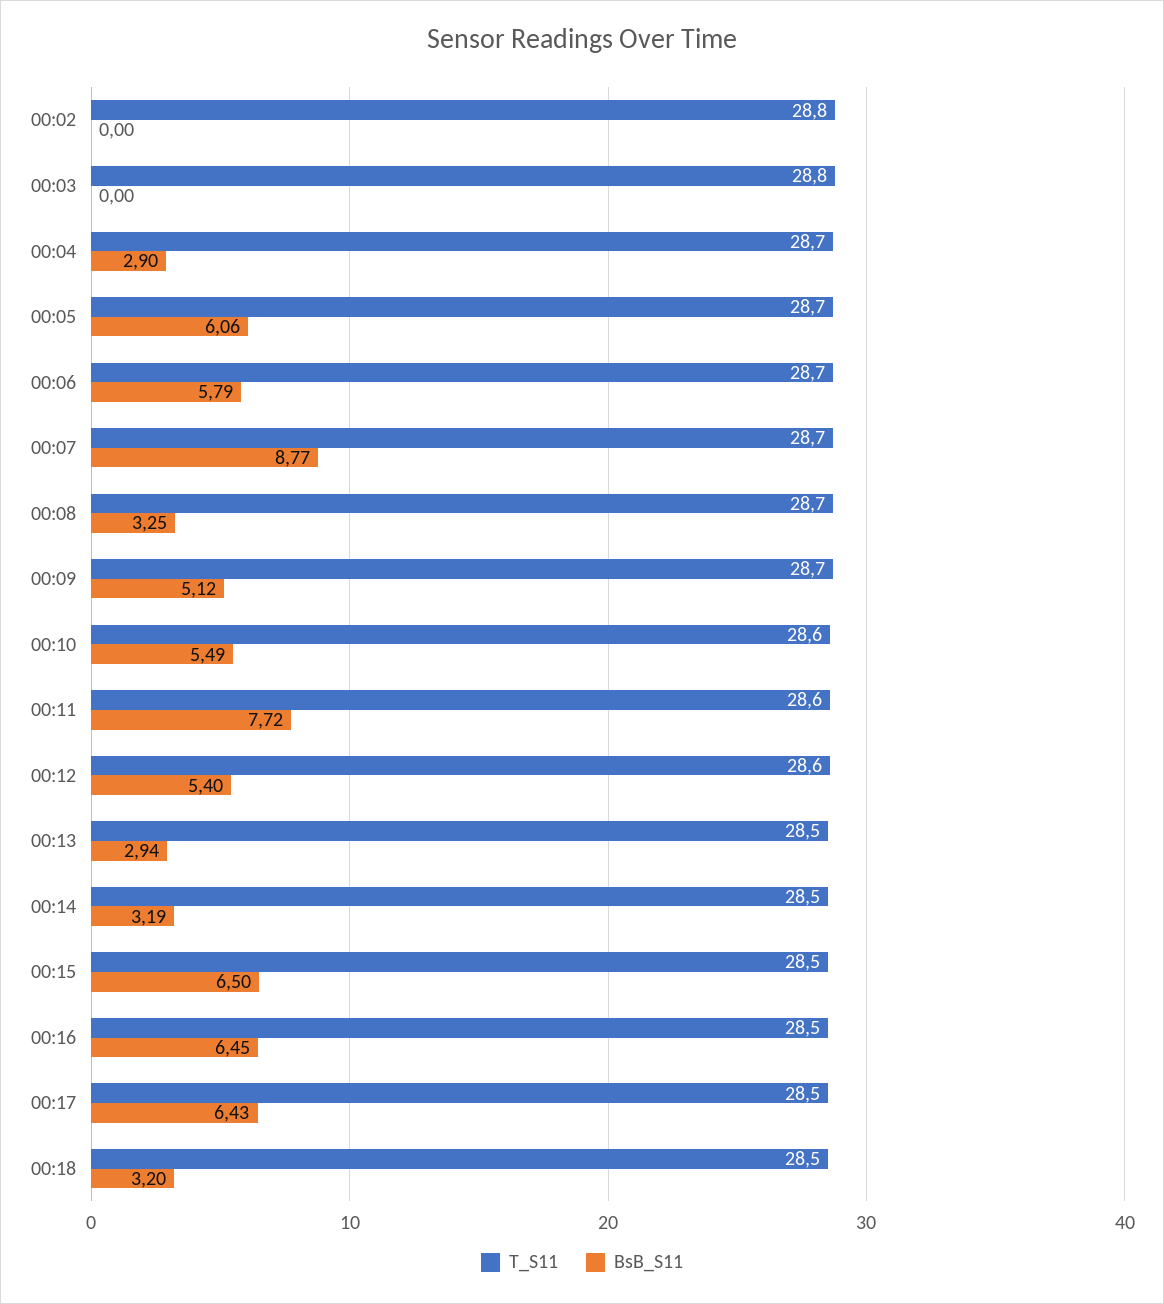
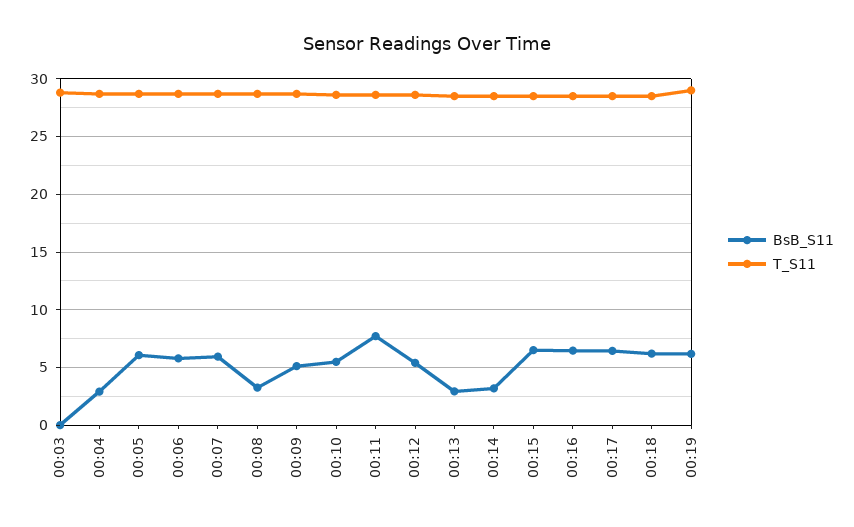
T_S11, 00:02: 28.8 -> none
BsB_S11, 00:02: 0 -> none
BsB_S11, 00:07: 8.77 -> 6
BsB_S11, 00:18: 3.2 -> 6
BsB_S11, 00:19: none -> 6
T_S11, 00:19: none -> 29

